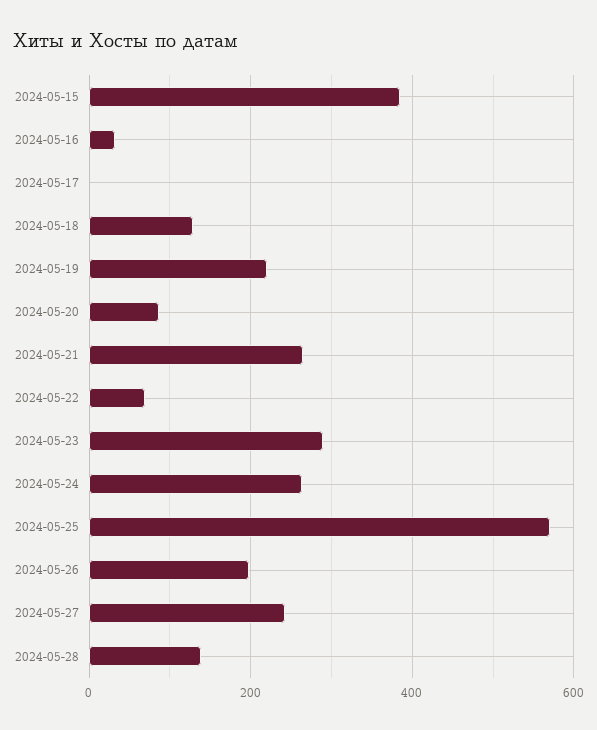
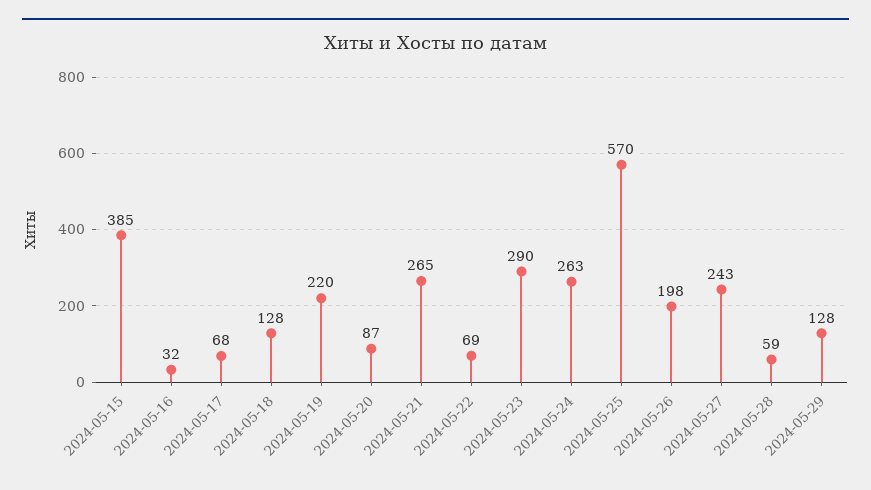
2024-05-17: 0 -> 68
2024-05-28: 140 -> 59
2024-05-29: none -> 128

